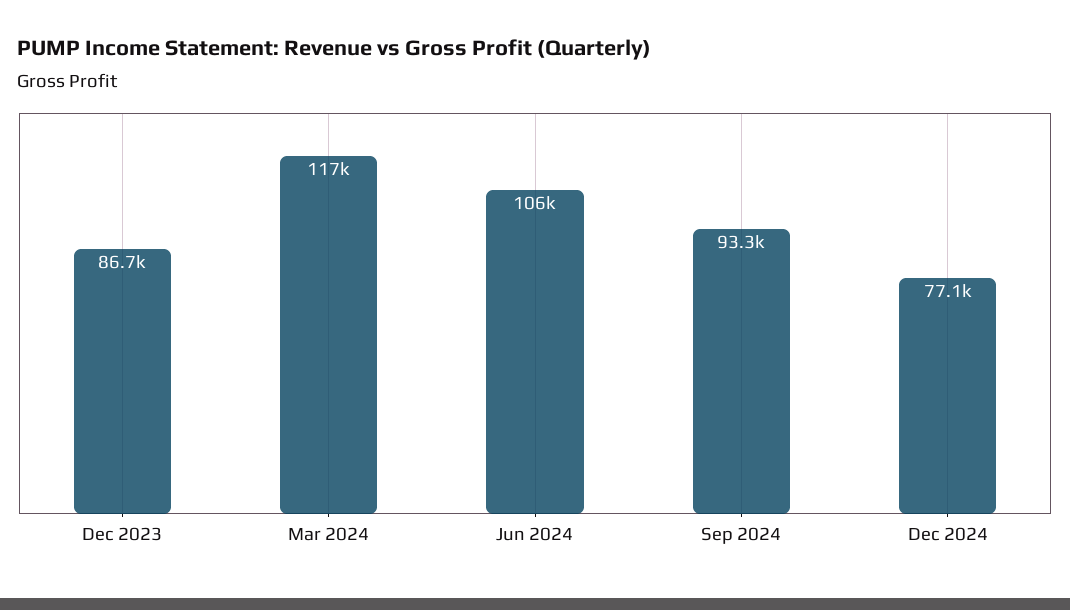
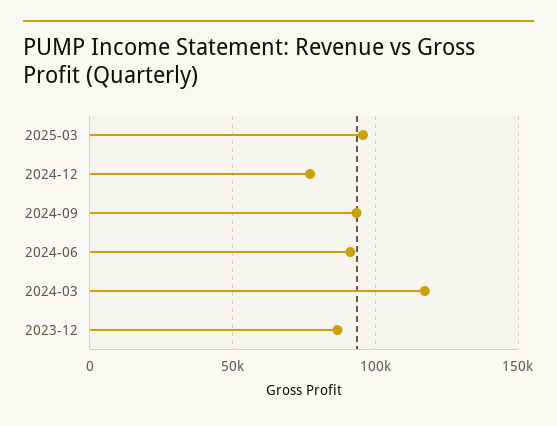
Jun 2024: 106000 -> 90000
2025-03: none -> 95000

